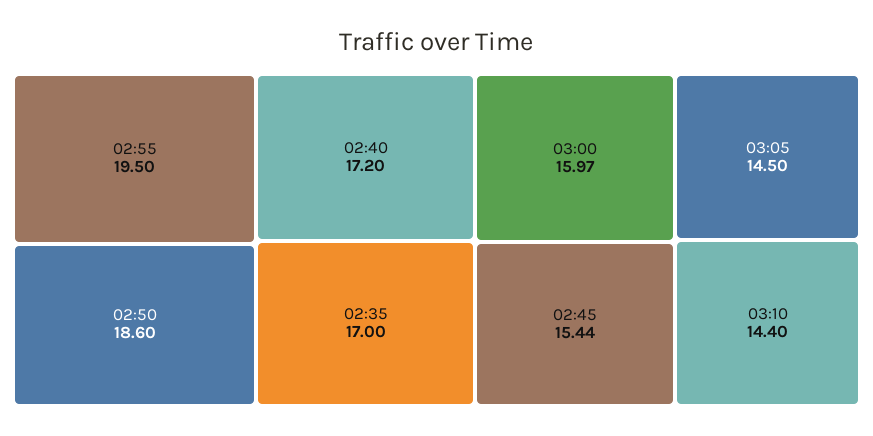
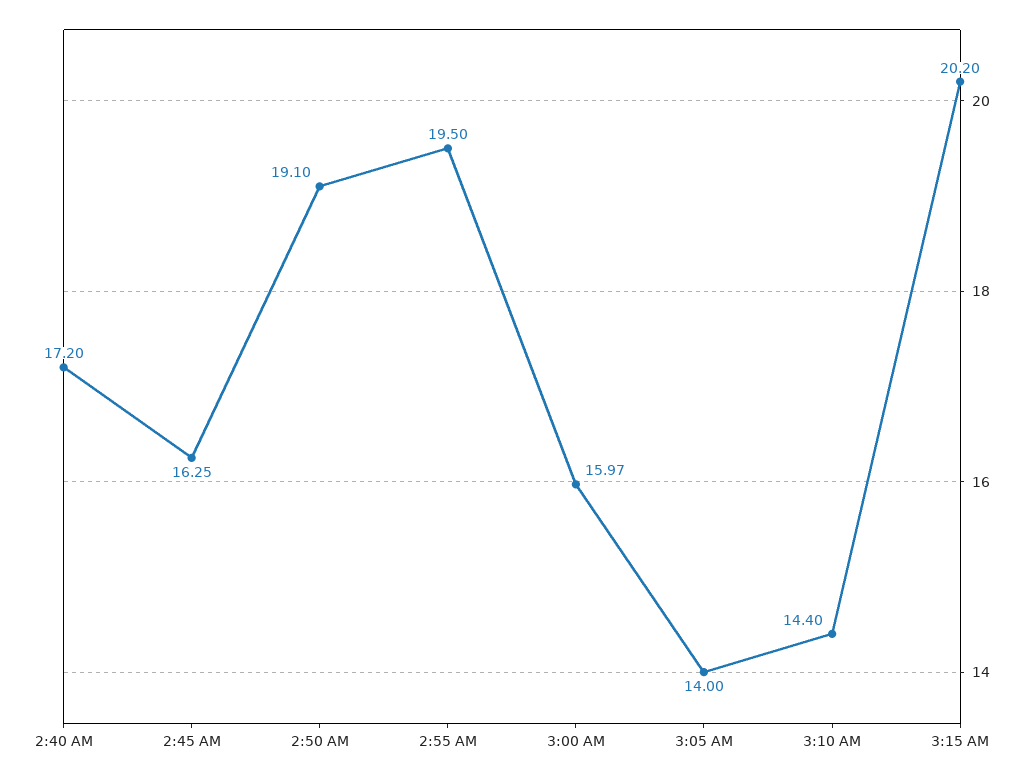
02:50: 18.6 -> 19.1
02:35: 17 -> none
02:45: 15.44 -> 16.25
03:05: 14.5 -> 14
3:15 AM: none -> 20.2

